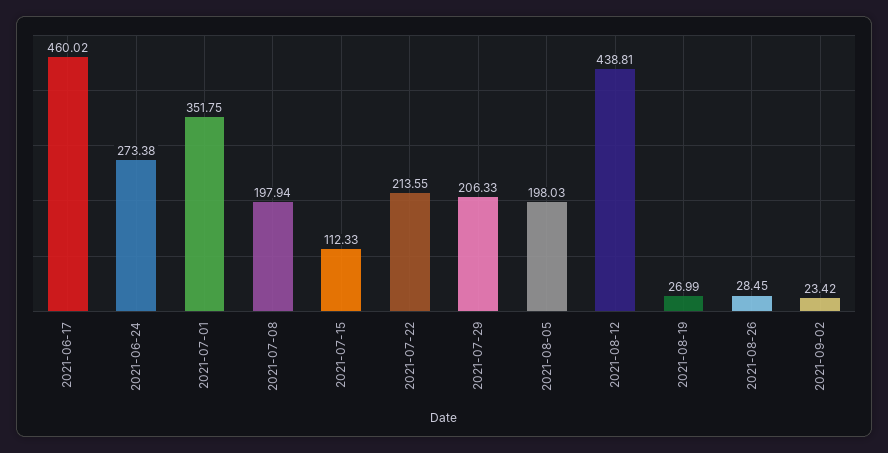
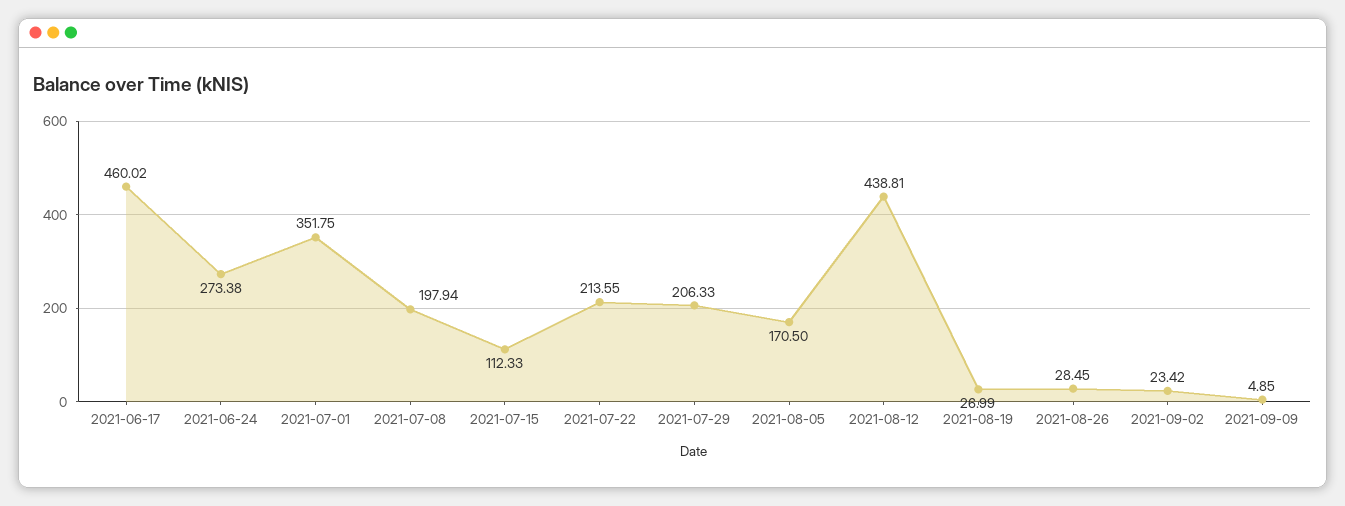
2021-08-05: 198.03 -> 170.5
2021-09-09: none -> 4.85

